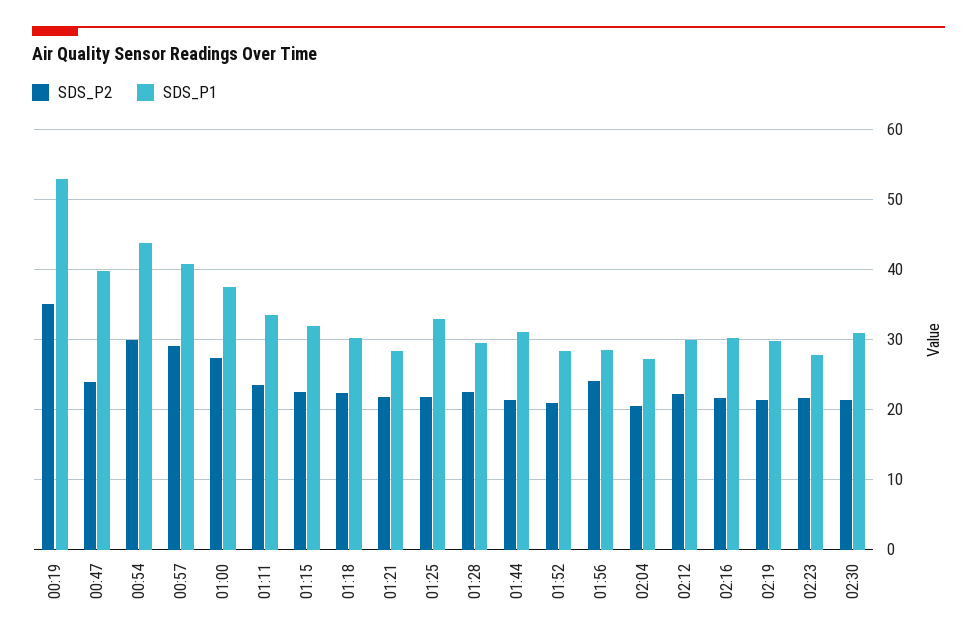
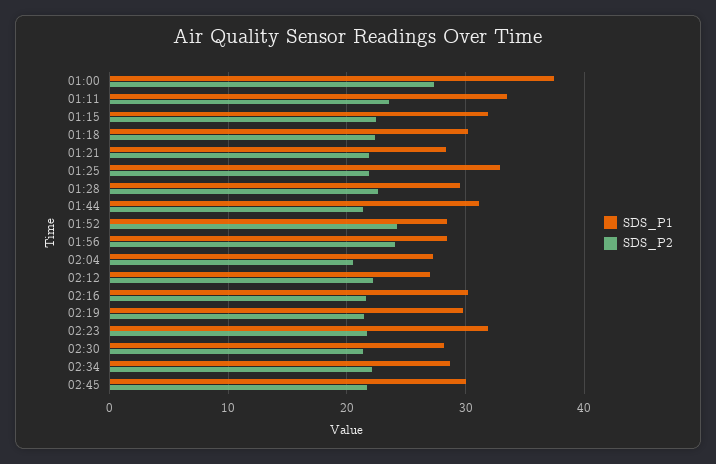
SDS_P2, 00:19: 35 -> none
SDS_P1, 00:19: 53 -> none
SDS_P2, 00:47: 24 -> none
SDS_P1, 00:47: 40 -> none
SDS_P2, 00:54: 30 -> none
SDS_P1, 00:54: 44 -> none
SDS_P2, 00:57: 29 -> none
SDS_P1, 00:57: 41 -> none
SDS_P2, 01:52: 21 -> 24
SDS_P1, 02:12: 30 -> 27
SDS_P1, 02:23: 28 -> 32
SDS_P1, 02:30: 31 -> 28
SDS_P1, 02:34: none -> 29
SDS_P2, 02:34: none -> 22
SDS_P1, 02:45: none -> 30
SDS_P2, 02:45: none -> 22

